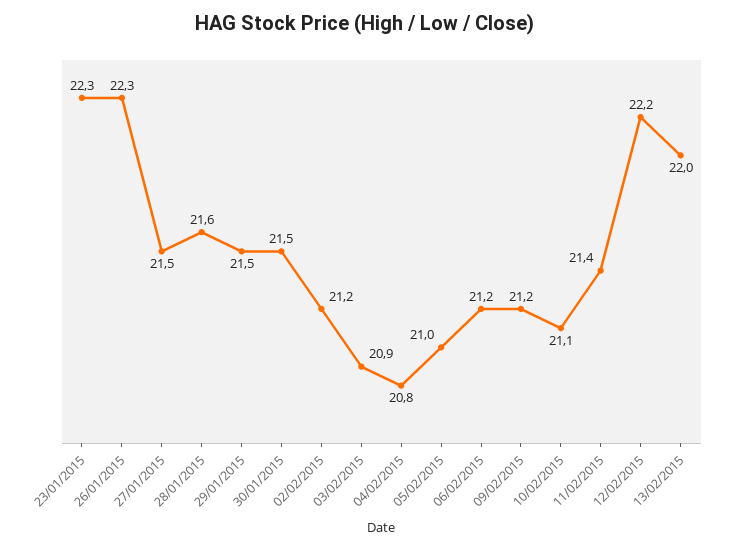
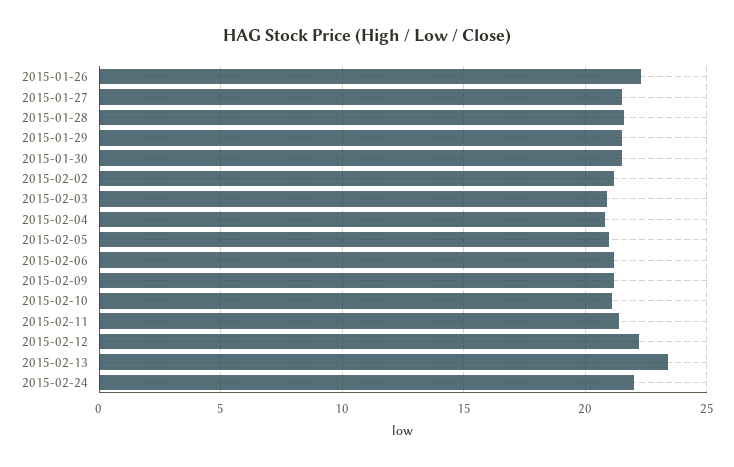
23/01/2015: 22.3 -> none
13/02/2015: 22 -> 23.5
2015-02-24: none -> 22

